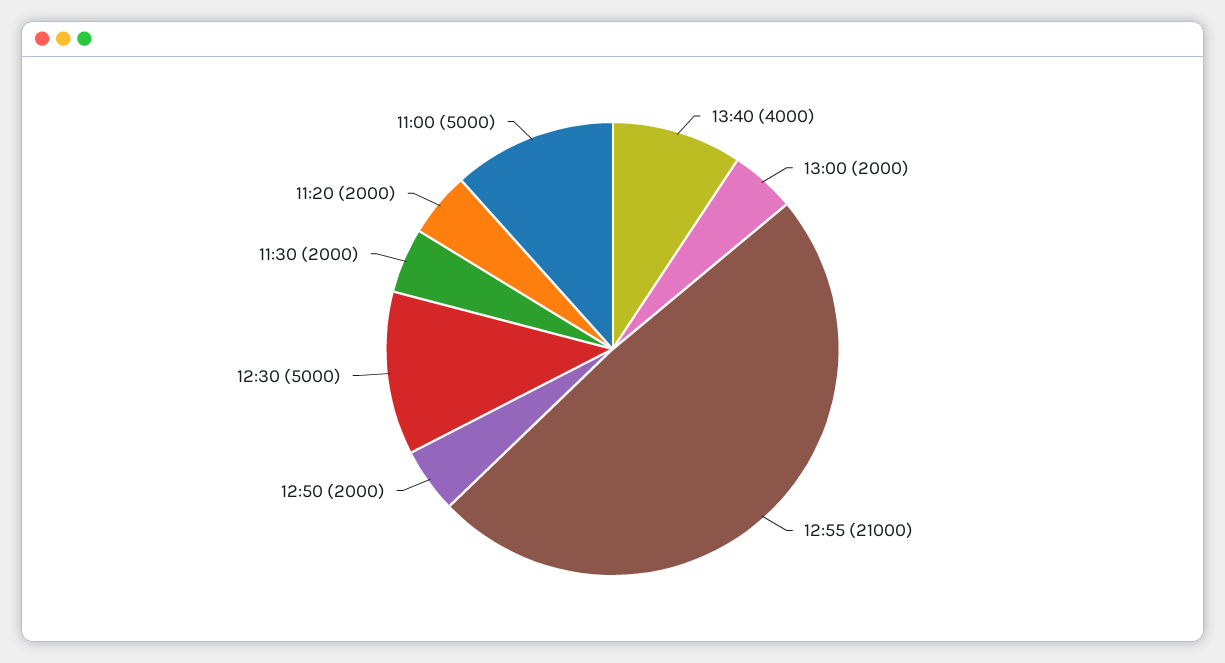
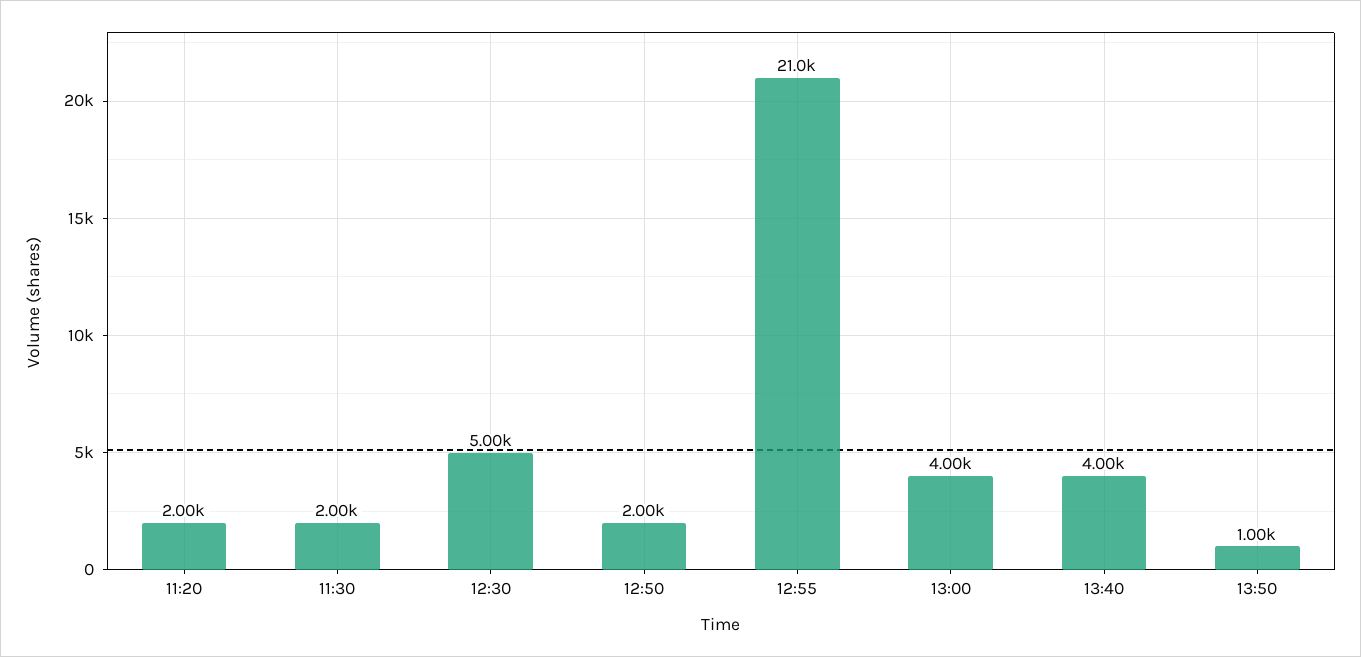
13:00: 2000 -> 4000
11:00: 5000 -> none
13:50: none -> 1000

